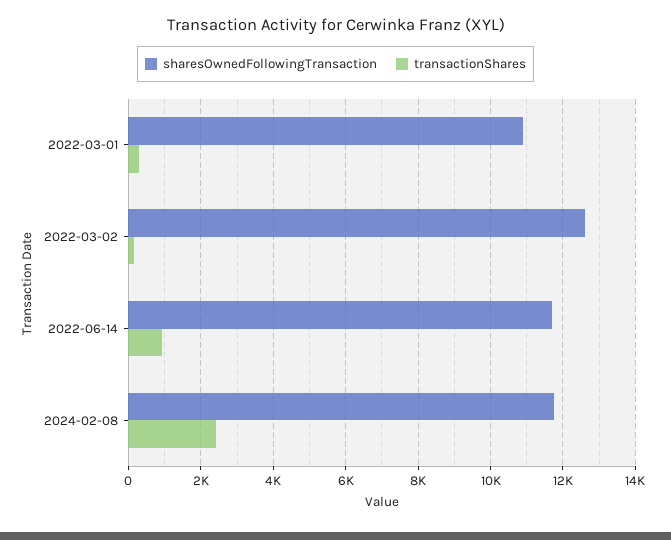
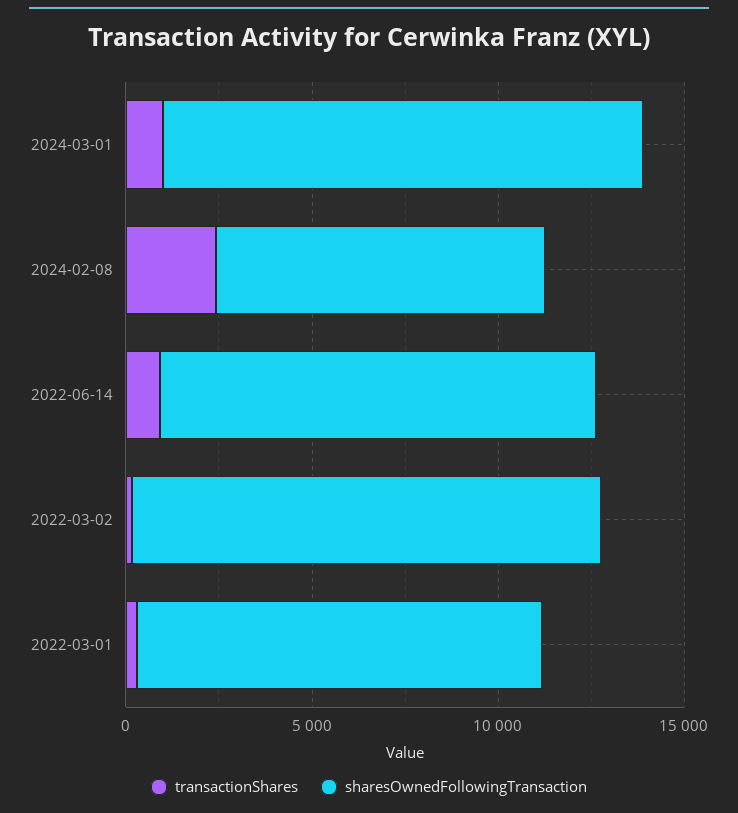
sharesOwnedFollowingTransaction, 2024-02-08: 11800 -> 9000
transactionShares, 2024-03-01: none -> 1000
sharesOwnedFollowingTransaction, 2024-03-01: none -> 13000

